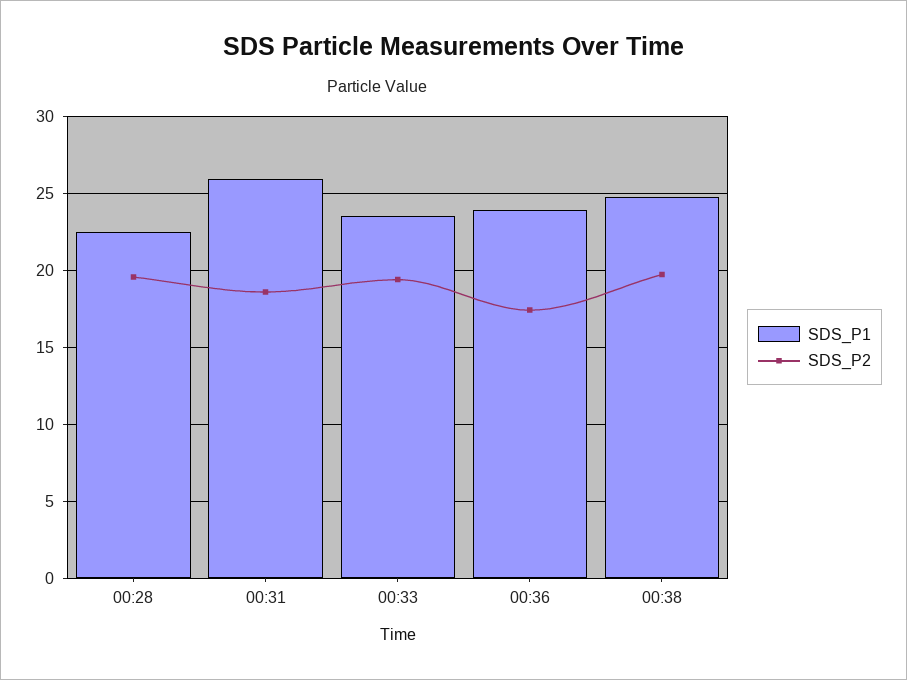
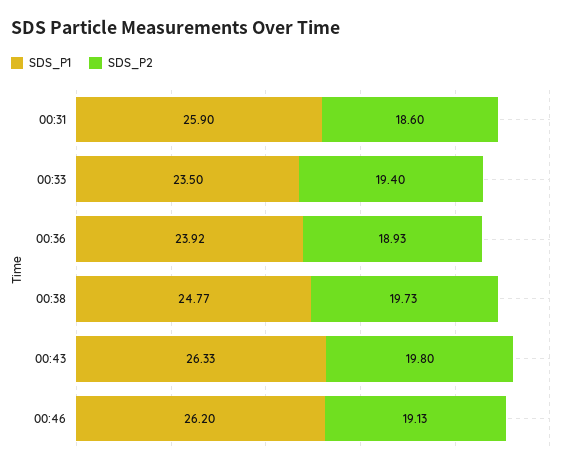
SDS_P1, 00:28: 22.5 -> none
SDS_P2, 00:28: 19.5 -> none
SDS_P2, 00:36: 17.5 -> 18.93
SDS_P1, 00:43: none -> 26.33
SDS_P2, 00:43: none -> 19.8
SDS_P1, 00:46: none -> 26.2
SDS_P2, 00:46: none -> 19.13

